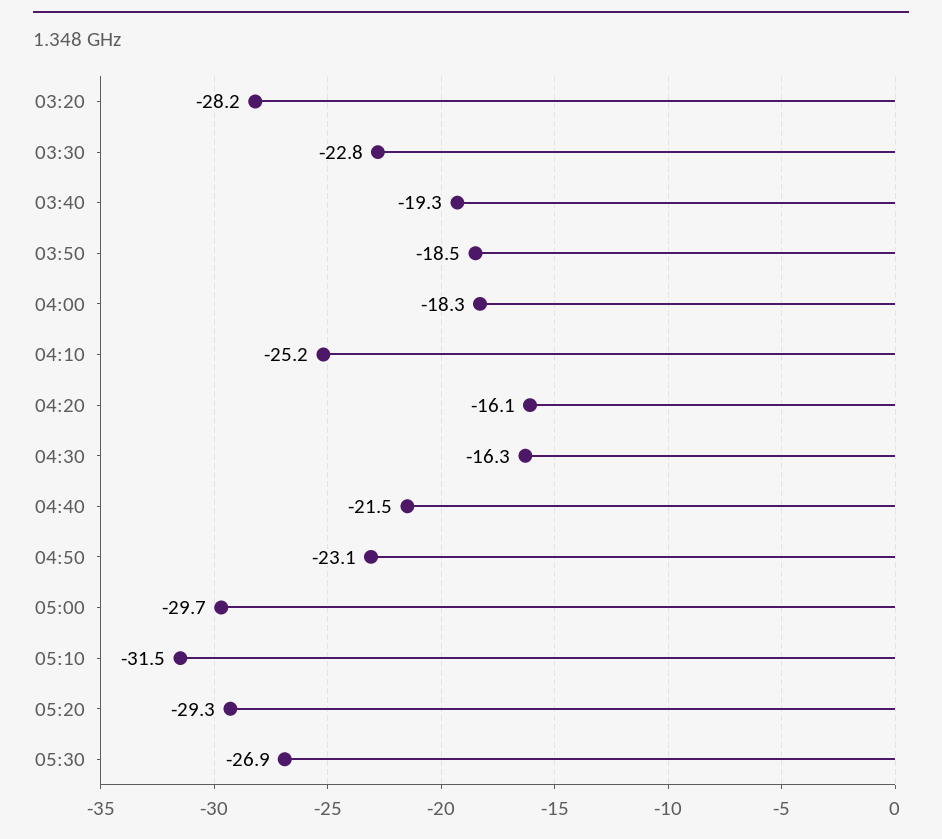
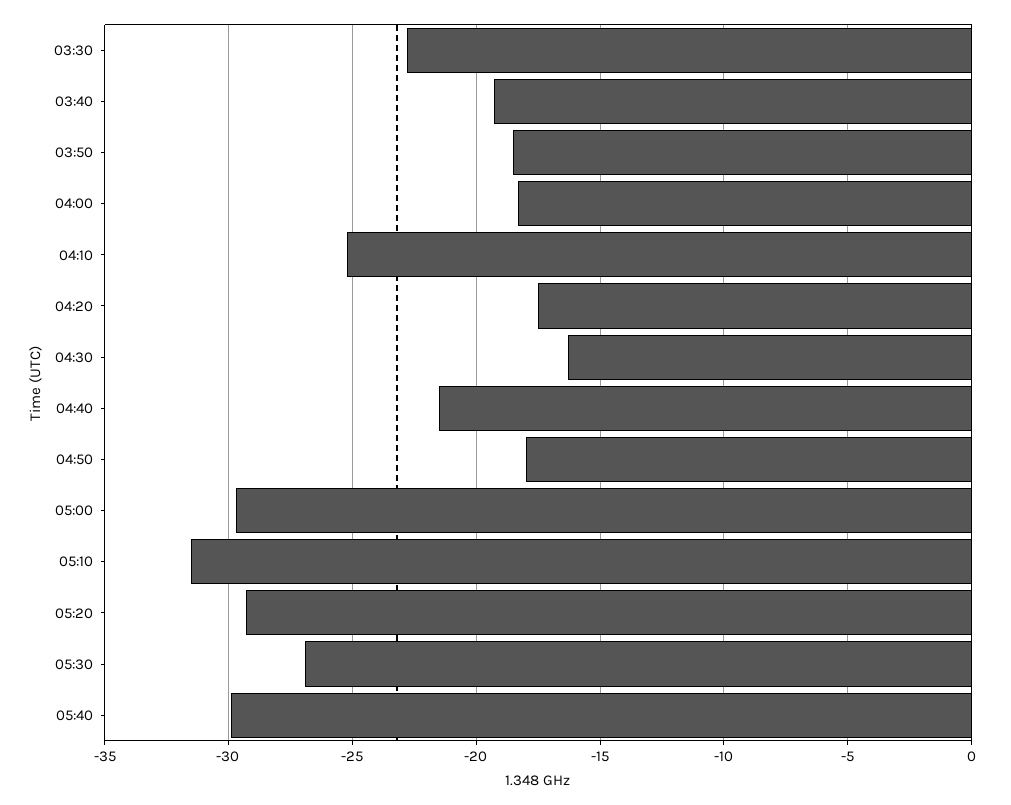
03:20: -28.2 -> none
04:20: -16.1 -> -17.5
04:50: -23.1 -> -18
05:40: none -> -30

